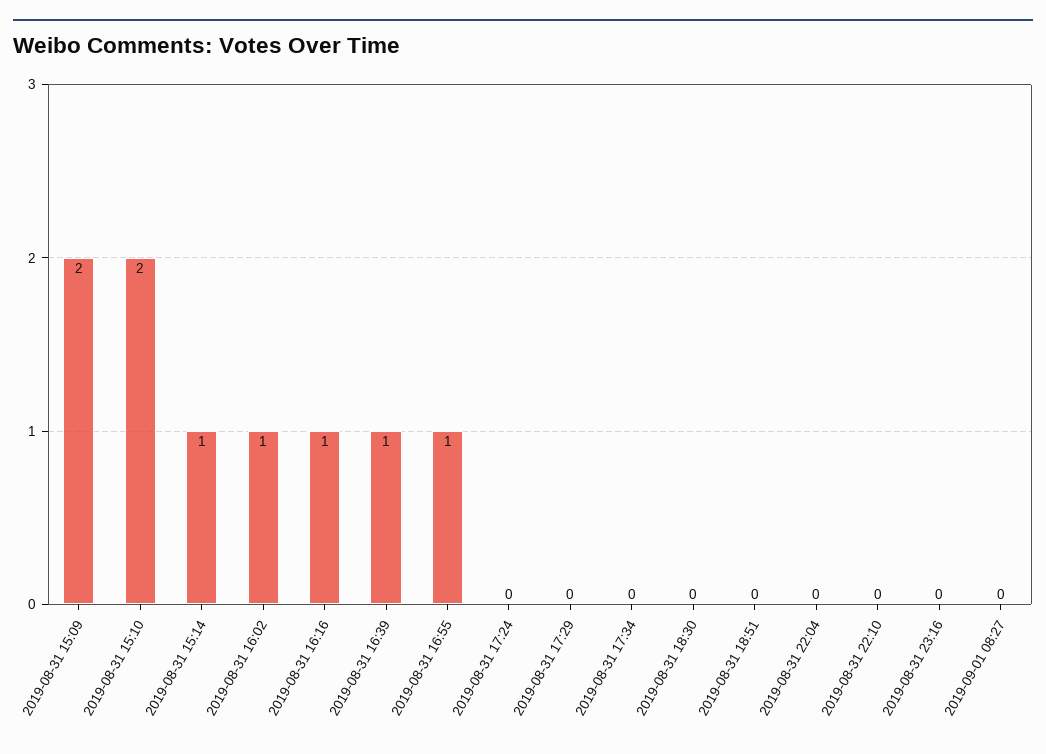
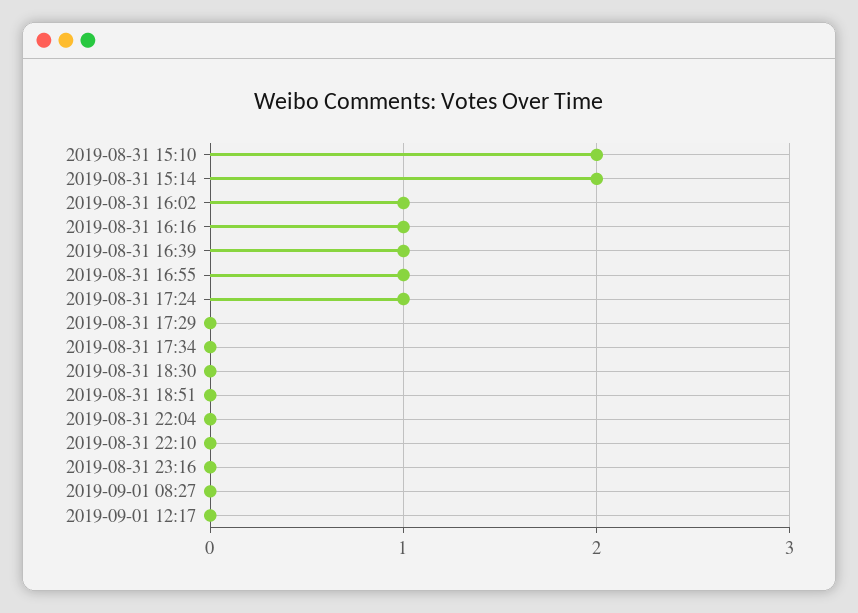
2019-08-31 15:09: 2 -> none
2019-08-31 15:14: 1 -> 2
2019-08-31 17:24: 0 -> 1
2019-09-01 12:17: none -> 0

